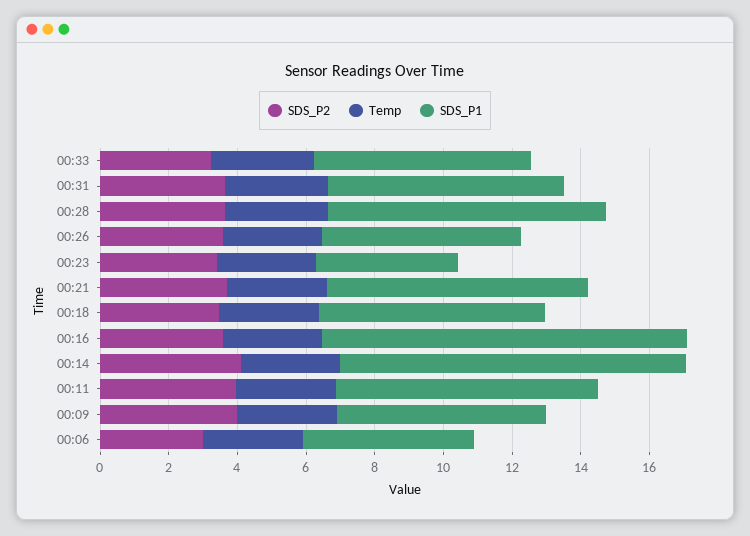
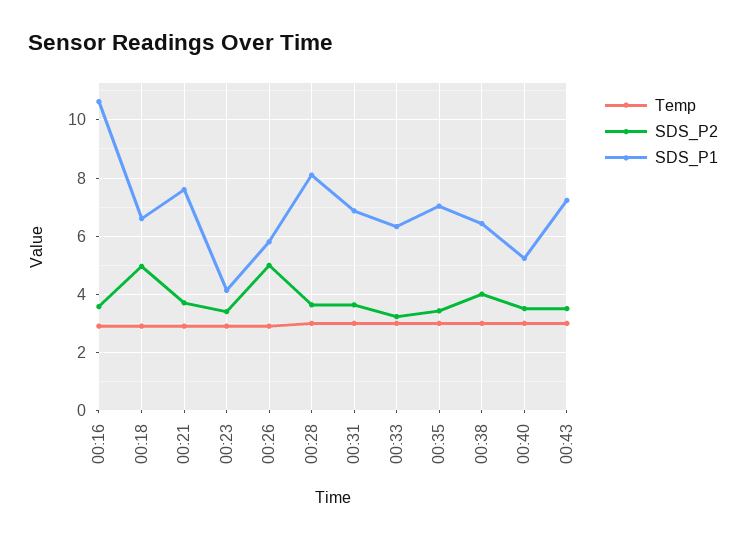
SDS_P2, 00:26: 3.5 -> 5
SDS_P2, 00:18: 3.5 -> 5
SDS_P2, 00:14: 4 -> none
Temp, 00:14: 3 -> none
SDS_P1, 00:14: 10 -> none
SDS_P2, 00:11: 4 -> none
Temp, 00:11: 3 -> none
SDS_P1, 00:11: 7.5 -> none
SDS_P2, 00:09: 4 -> none
Temp, 00:09: 3 -> none
SDS_P1, 00:09: 6 -> none
SDS_P2, 00:06: 3 -> none
Temp, 00:06: 3 -> none
SDS_P1, 00:06: 5 -> none
Temp, 00:35: none -> 3
SDS_P2, 00:35: none -> 3.5
SDS_P1, 00:35: none -> 7
Temp, 00:38: none -> 3
SDS_P2, 00:38: none -> 4
SDS_P1, 00:38: none -> 6.5
Temp, 00:40: none -> 3
SDS_P2, 00:40: none -> 3.5
SDS_P1, 00:40: none -> 5.25
Temp, 00:43: none -> 3
SDS_P2, 00:43: none -> 3.5
SDS_P1, 00:43: none -> 7.25

